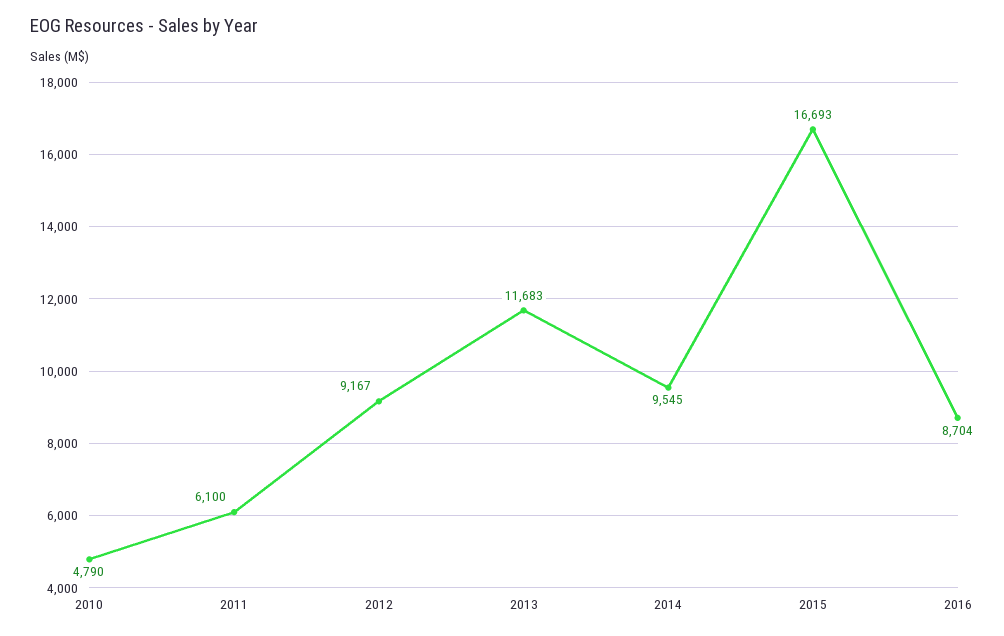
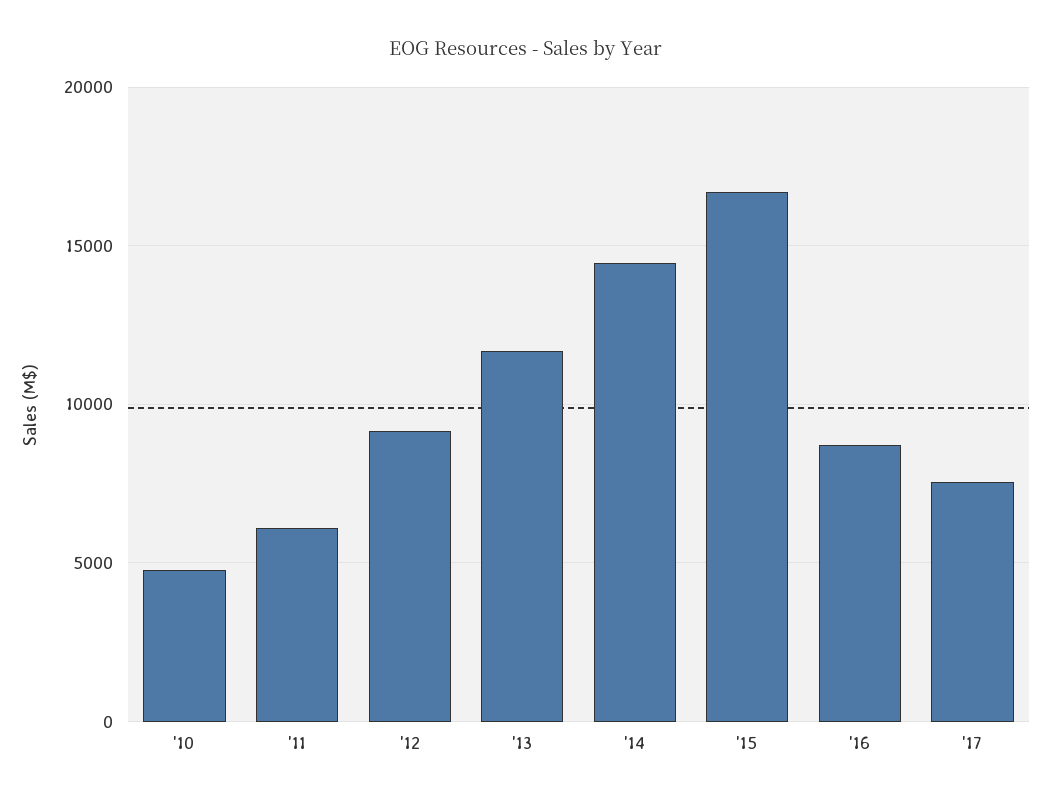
2014: 9545 -> 14500
'17: none -> 7500

